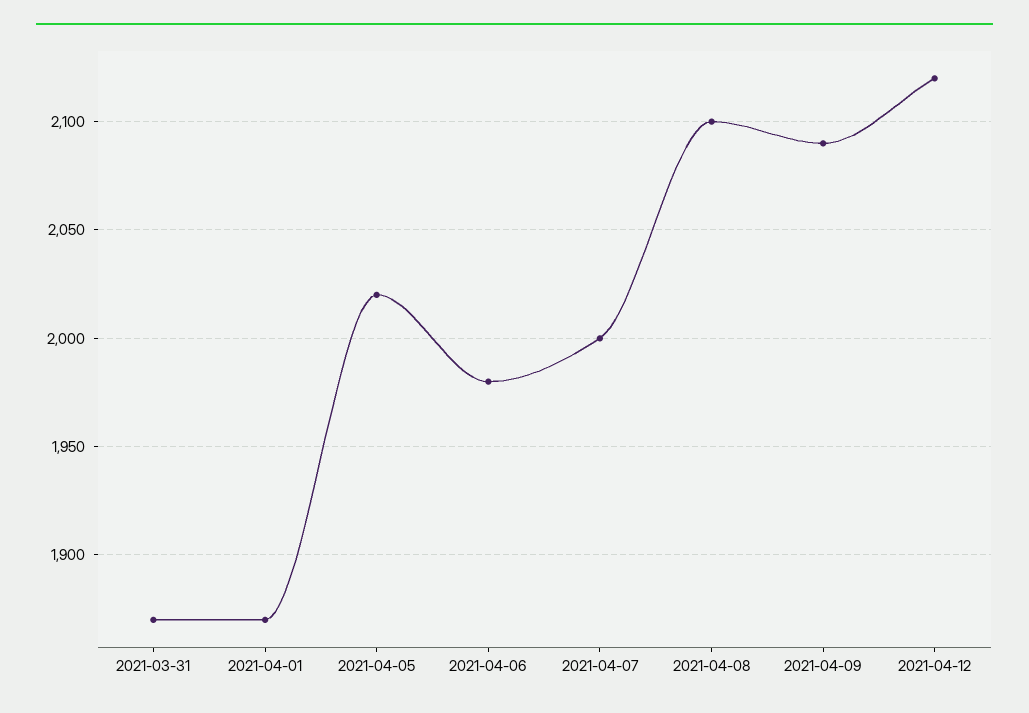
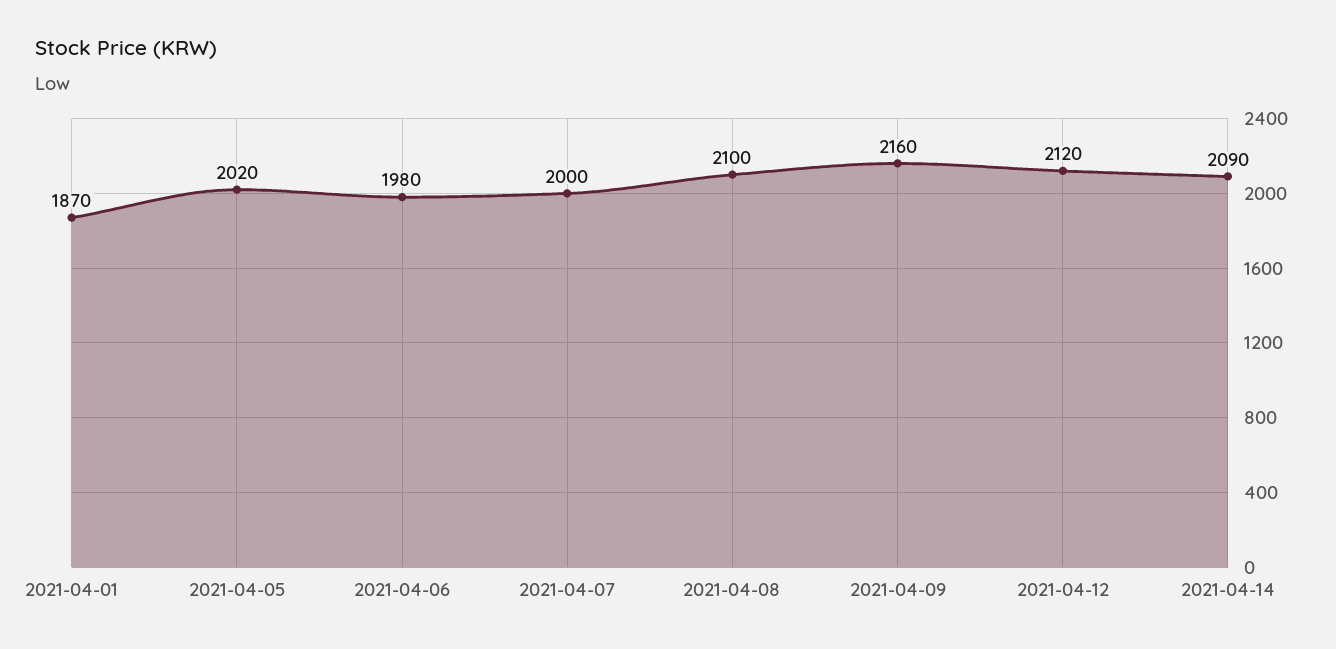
2021-03-31: 1870 -> none
2021-04-09: 2090 -> 2160
2021-04-14: none -> 2090

